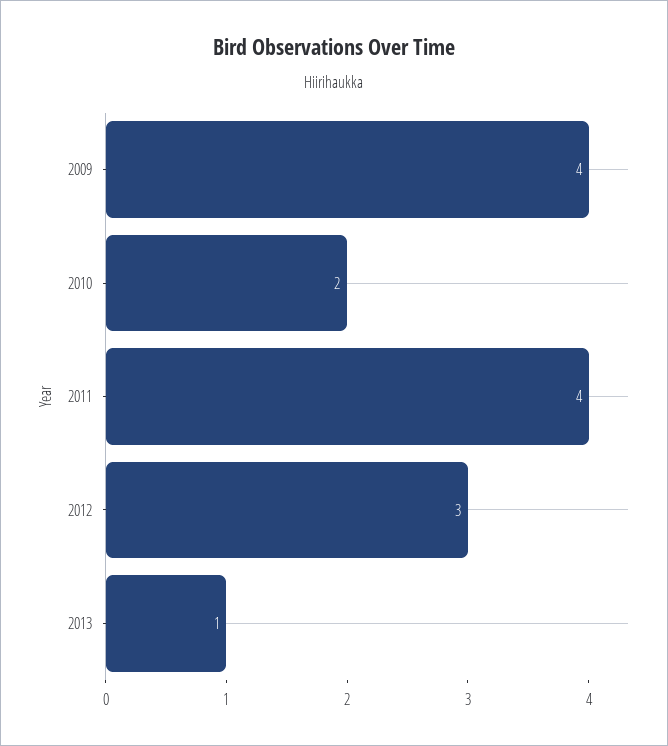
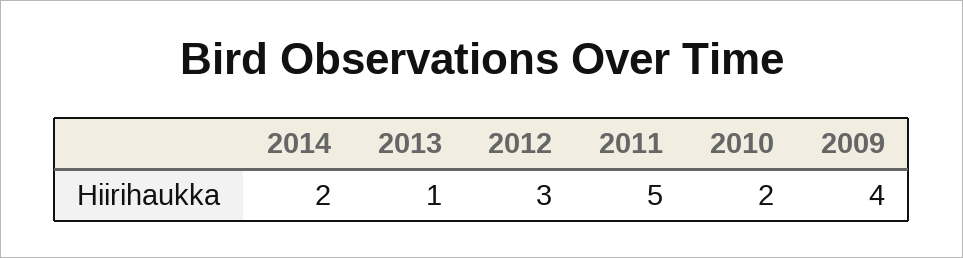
2011: 4 -> 5
2014: none -> 2

